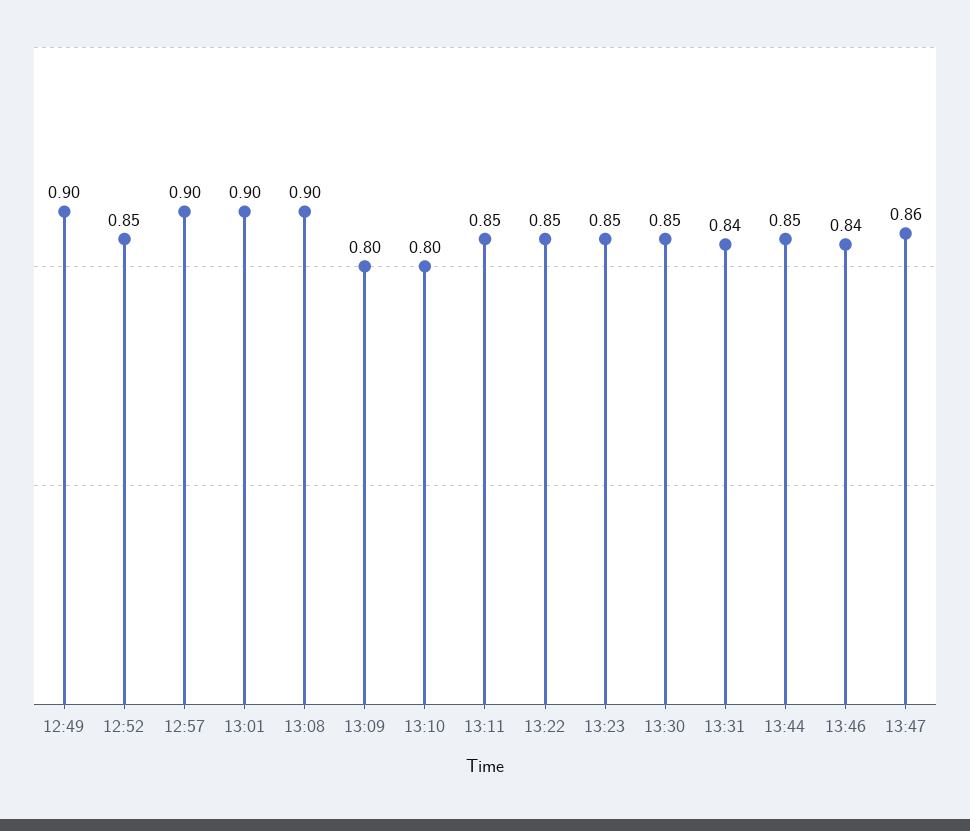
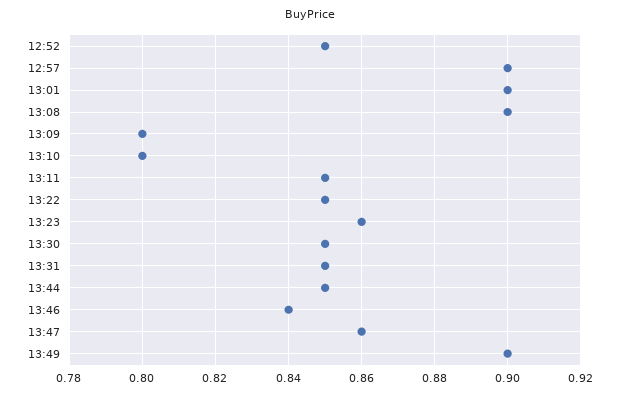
12:49: 0.9 -> none
13:23: 0.85 -> 0.86
13:31: 0.84 -> 0.85
13:49: none -> 0.9

